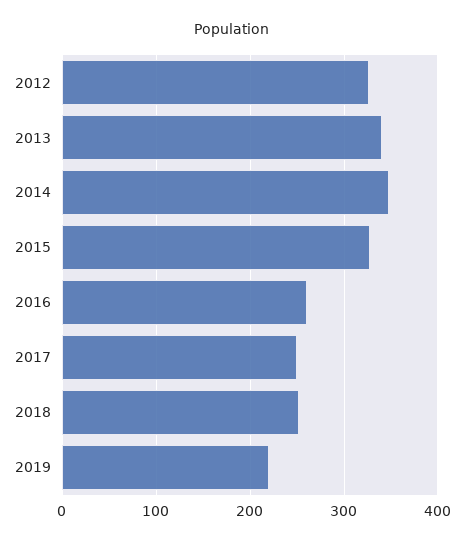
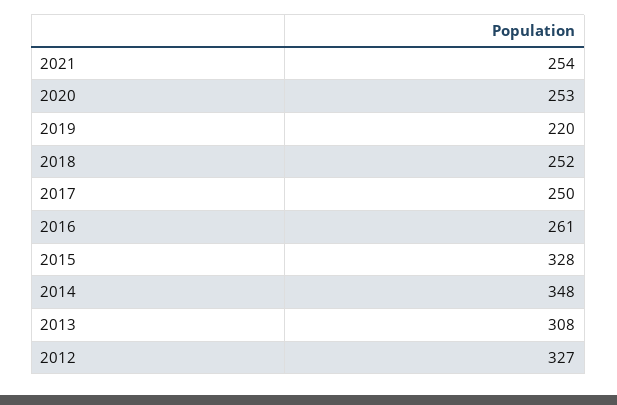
2013: 340 -> 308
2021: none -> 254
2020: none -> 253

